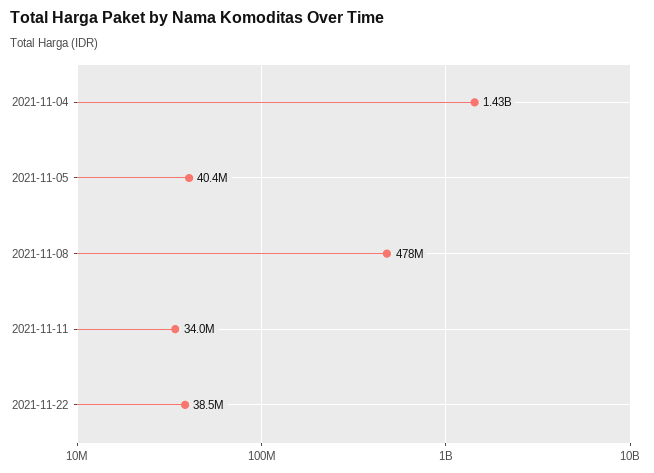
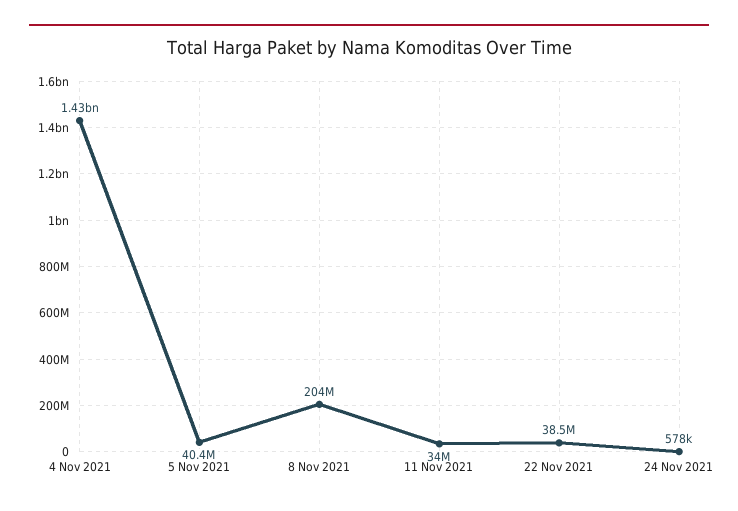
2021-11-08: 478000000 -> 204000000
24 Nov 2021: none -> 578000

